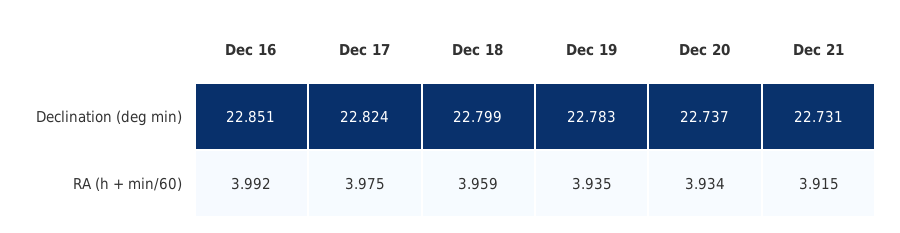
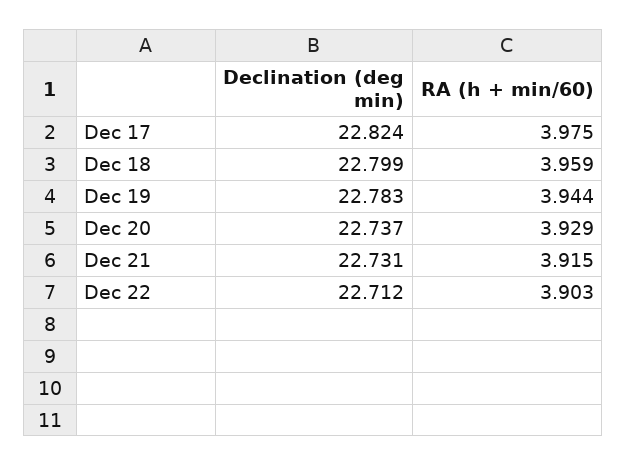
Dec 16, Declination (deg min): 22.851 -> none
Dec 16, RA (h + min/60): 3.992 -> none
Dec 19, RA (h + min/60): 3.935 -> 3.944
Dec 20, RA (h + min/60): 3.934 -> 3.929
Dec 22, Declination (deg min): none -> 22.712
Dec 22, RA (h + min/60): none -> 3.903

